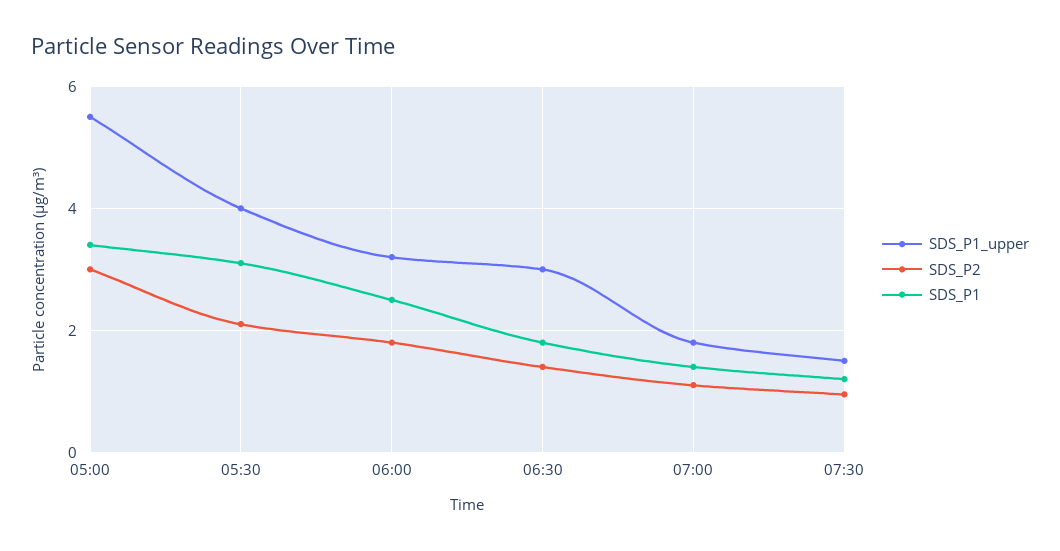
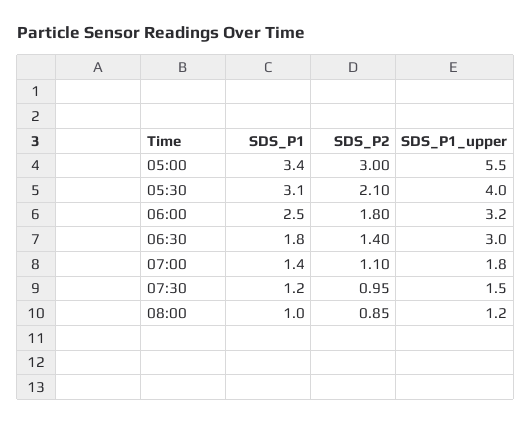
SDS_P1, 08:00: none -> 1
SDS_P2, 08:00: none -> 0.85
SDS_P1_upper, 08:00: none -> 1.2

